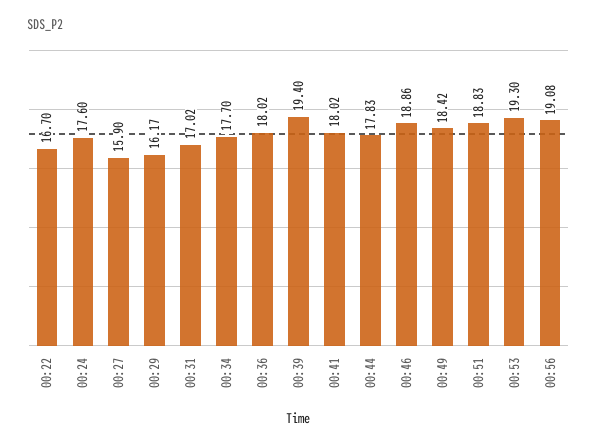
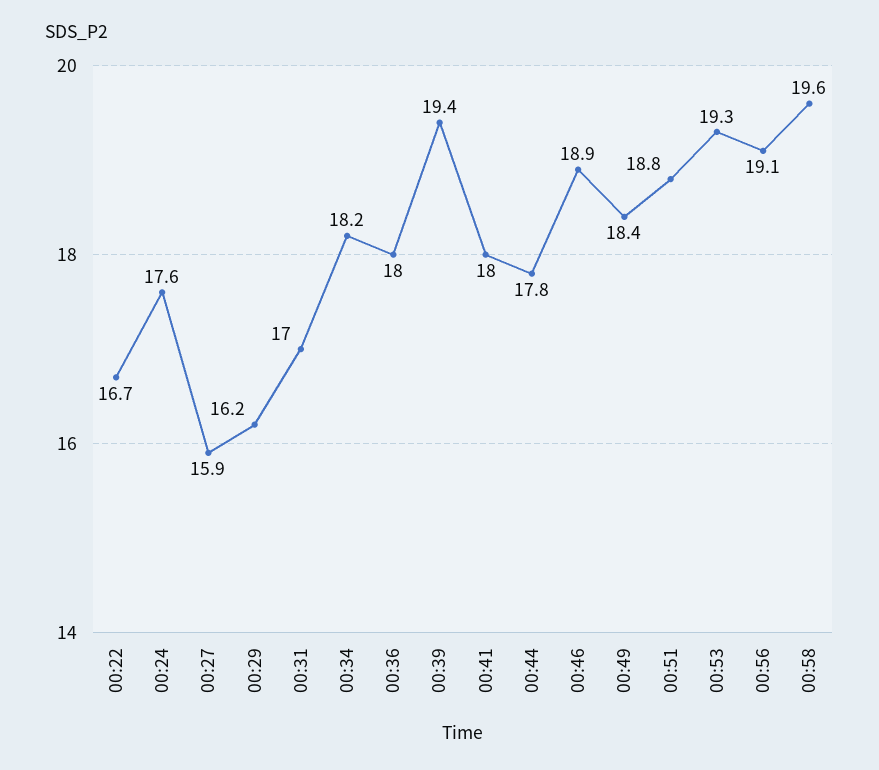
00:34: 17.7 -> 18.2
00:58: none -> 19.6

